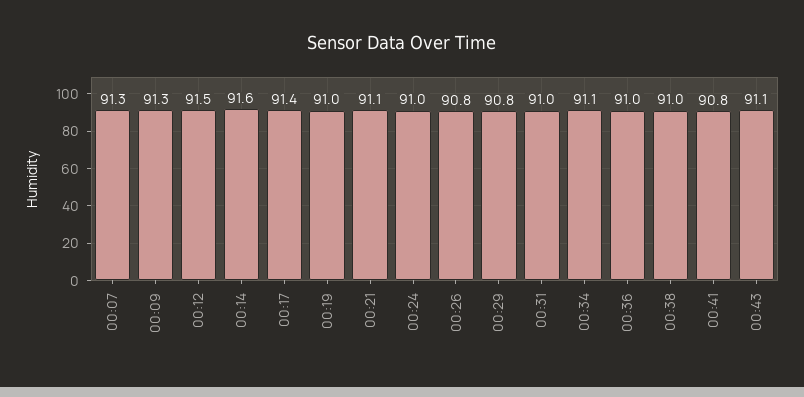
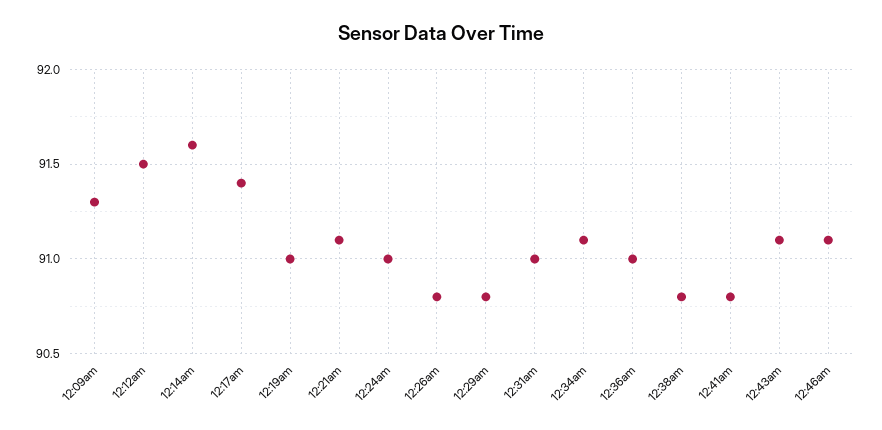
00:07: 91.3 -> none
00:38: 91 -> 90.8
12:46am: none -> 91.1

